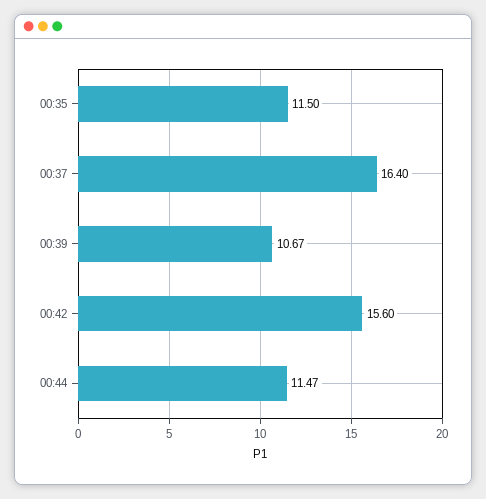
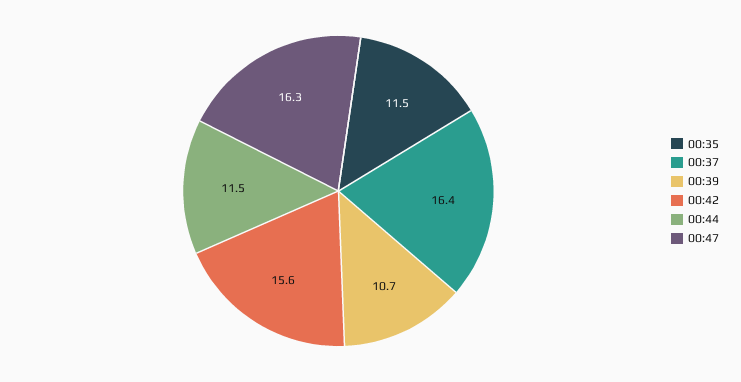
00:47: none -> 16.3

